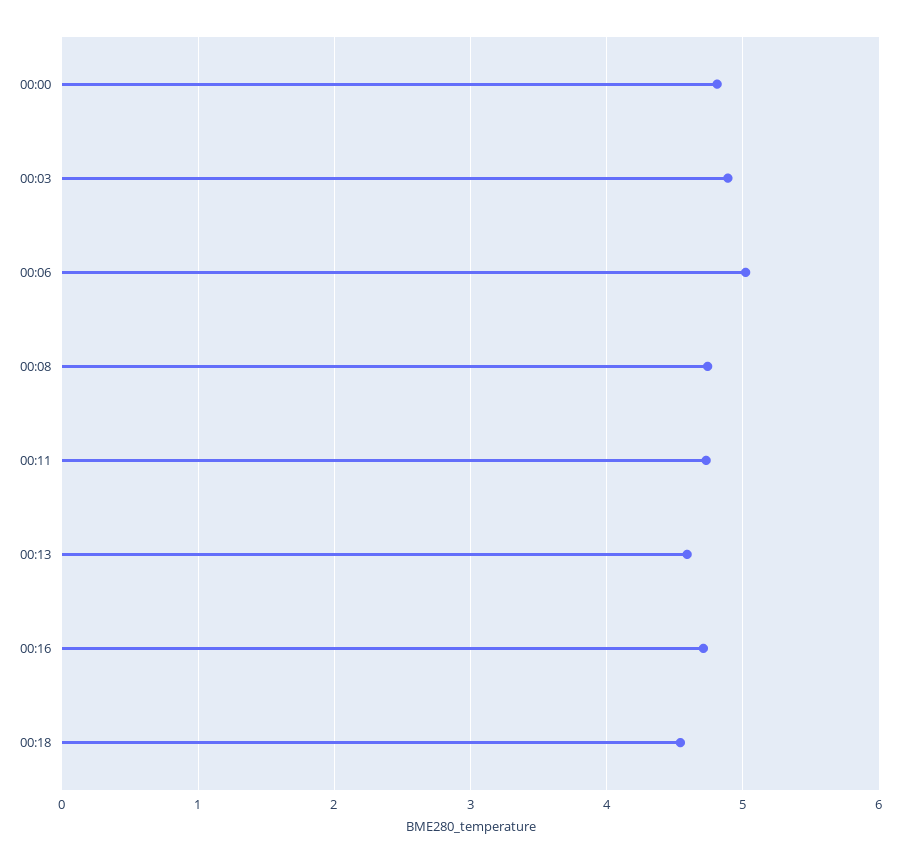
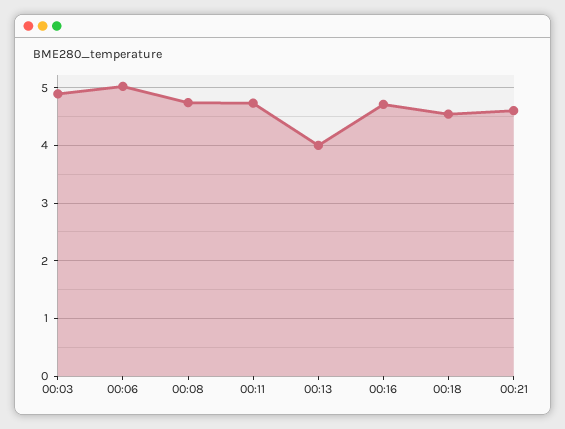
00:00: 4.8 -> none
00:13: 4.6 -> 4
00:21: none -> 4.6

